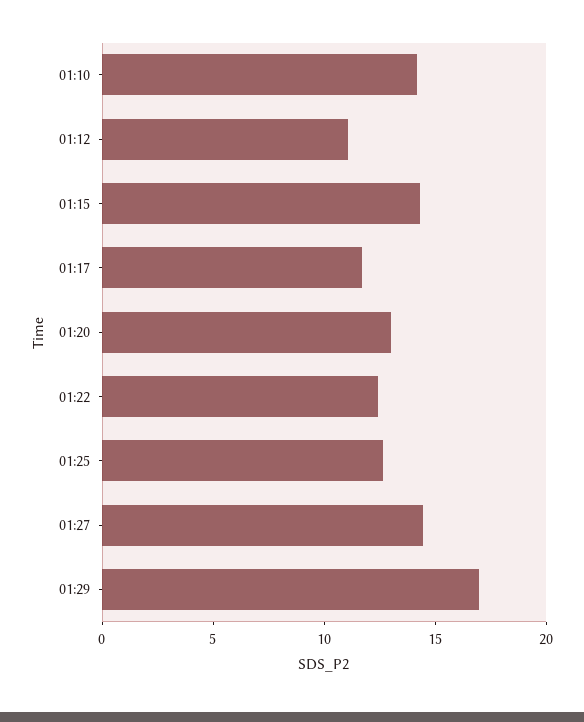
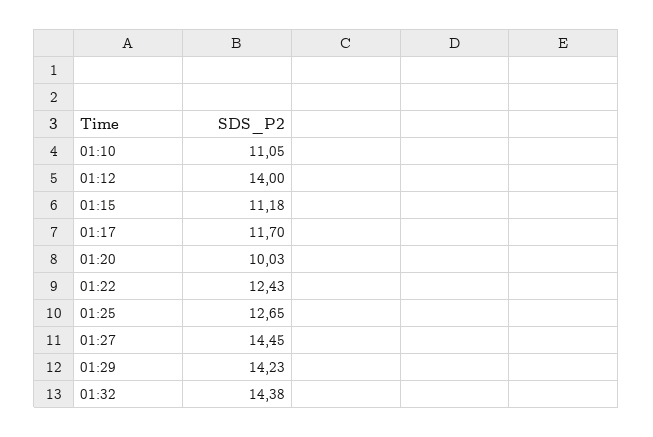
01:10: 14 -> 11.05
01:12: 11 -> 14
01:15: 14 -> 11.18
01:20: 13 -> 10.03
01:29: 17 -> 14.23
01:32: none -> 14.38

